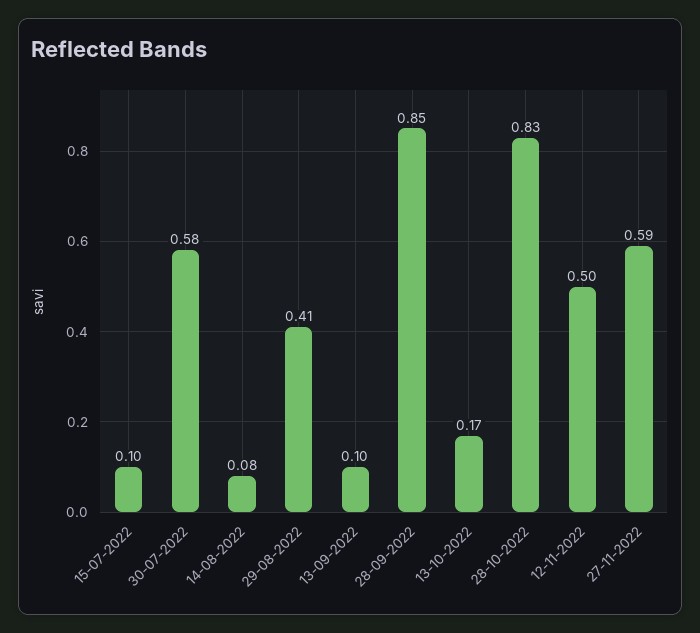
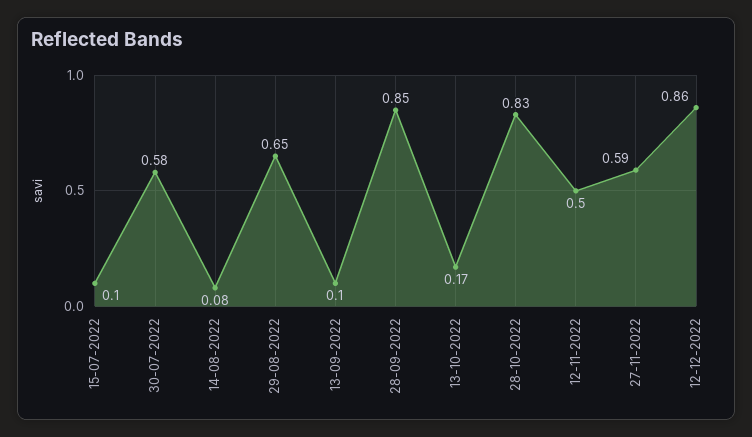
29-08-2022: 0.41 -> 0.65
12-12-2022: none -> 0.86

